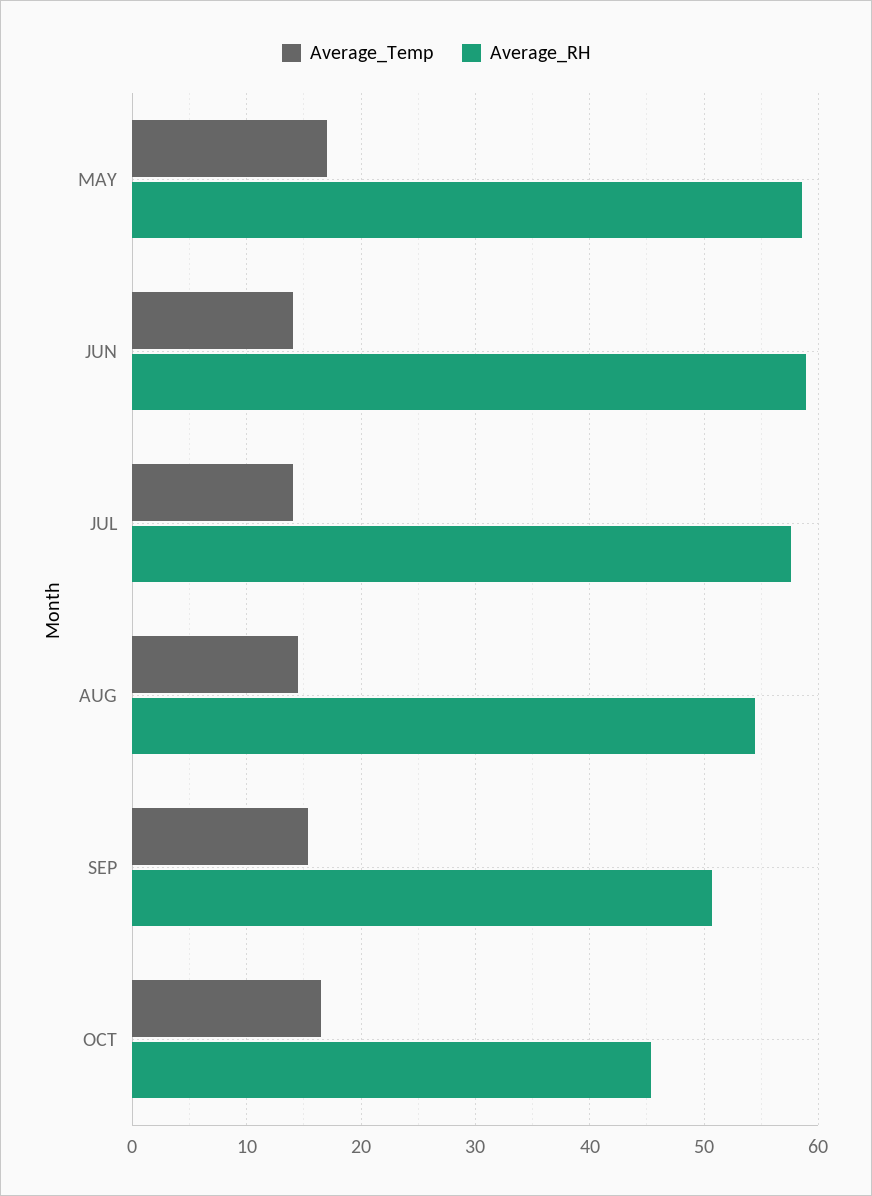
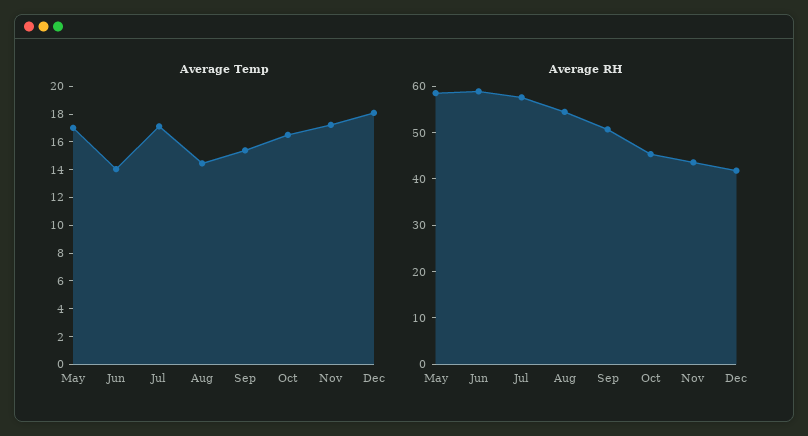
Average_Temp, JUL: 14 -> 17
Average_Temp, Nov: none -> 17
Average_Temp, Dec: none -> 18
Average_RH, Nov: none -> 44
Average_RH, Dec: none -> 42

